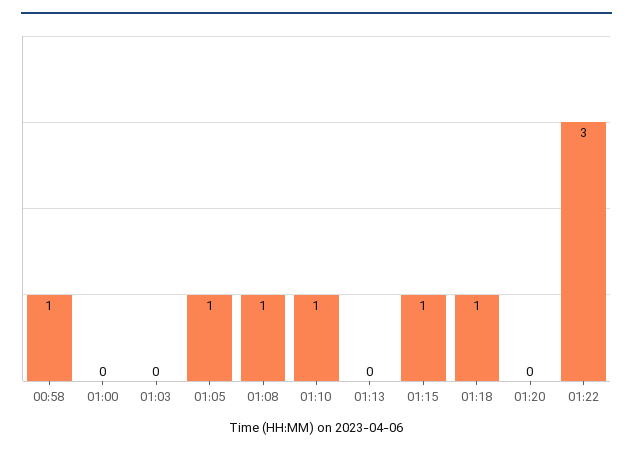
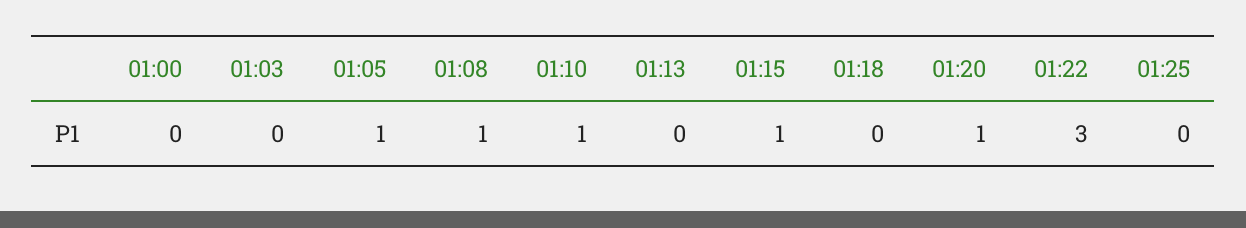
00:58: 1 -> none
01:18: 1 -> 0
01:20: 0 -> 1
01:25: none -> 0

